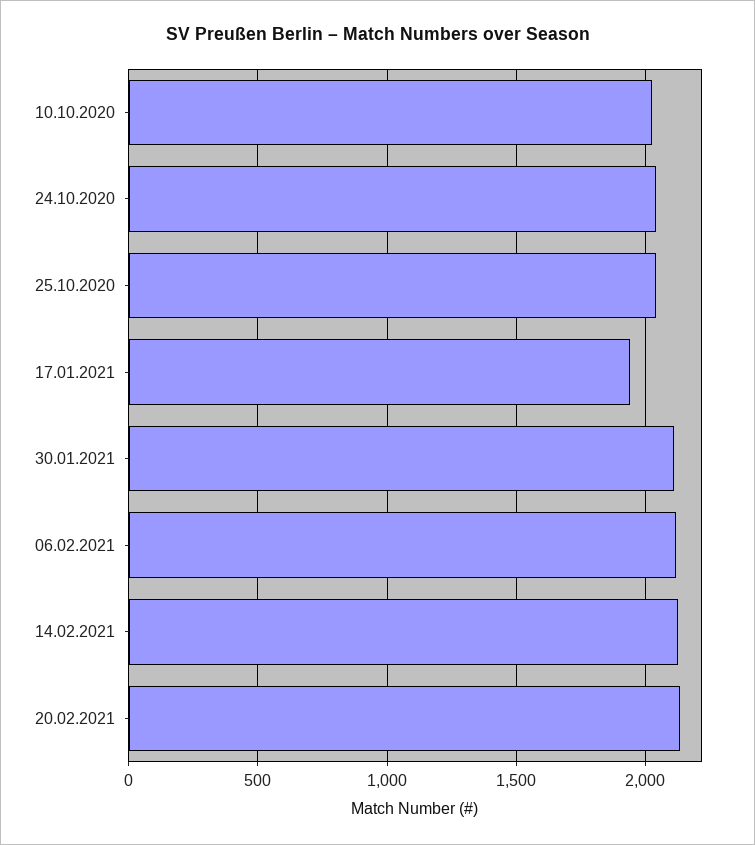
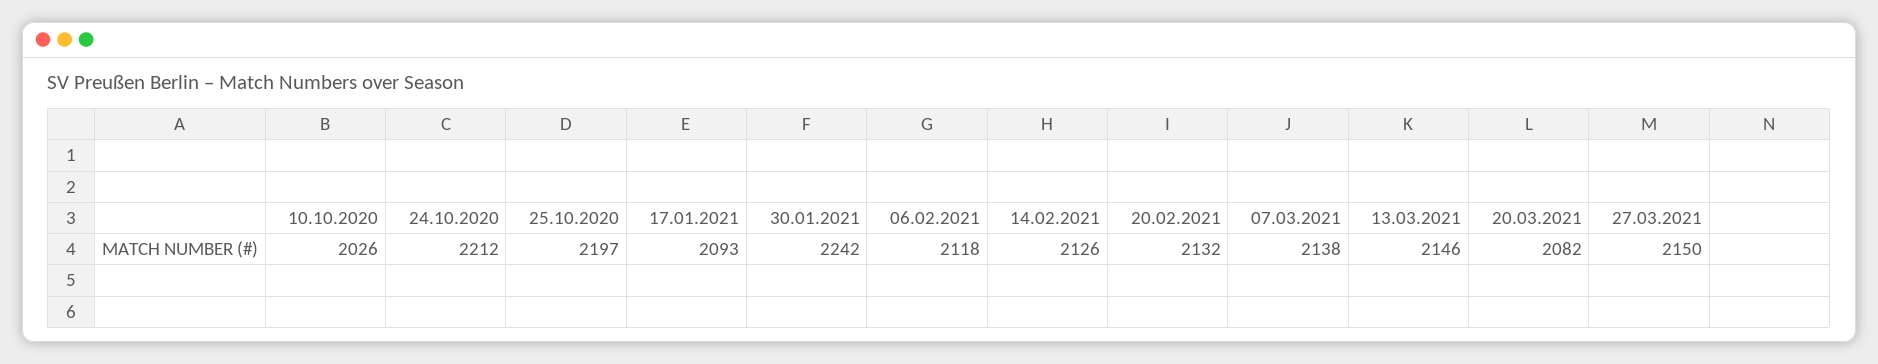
24.10.2020: 2050 -> 2212
25.10.2020: 2050 -> 2197
17.01.2021: 1950 -> 2093
30.01.2021: 2100 -> 2242
07.03.2021: none -> 2138
13.03.2021: none -> 2146
20.03.2021: none -> 2082
27.03.2021: none -> 2150

